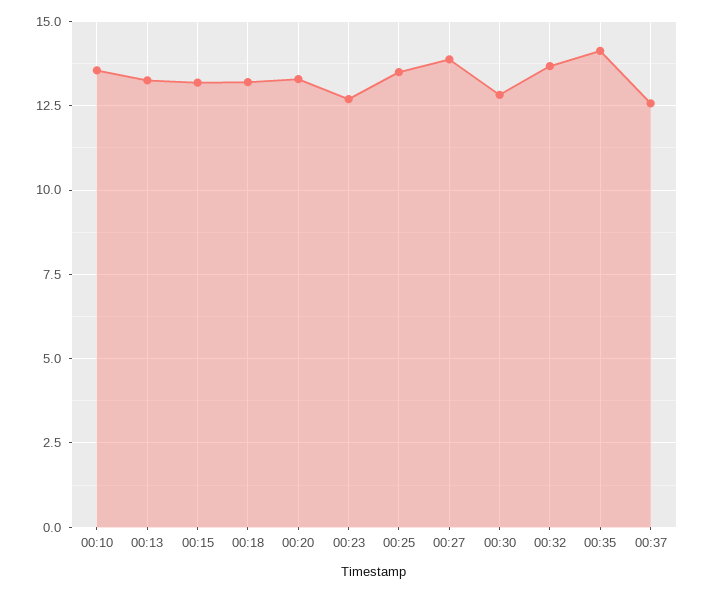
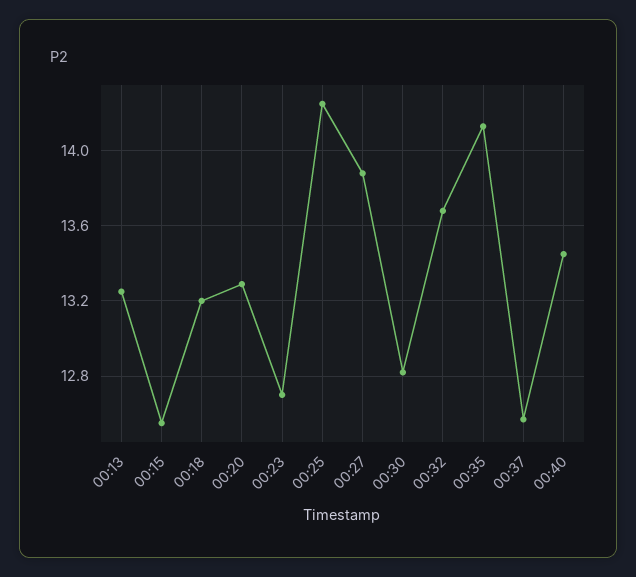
00:10: 13.5 -> none
00:15: 13.25 -> 12.55
00:25: 13.5 -> 14.25
00:40: none -> 13.45

